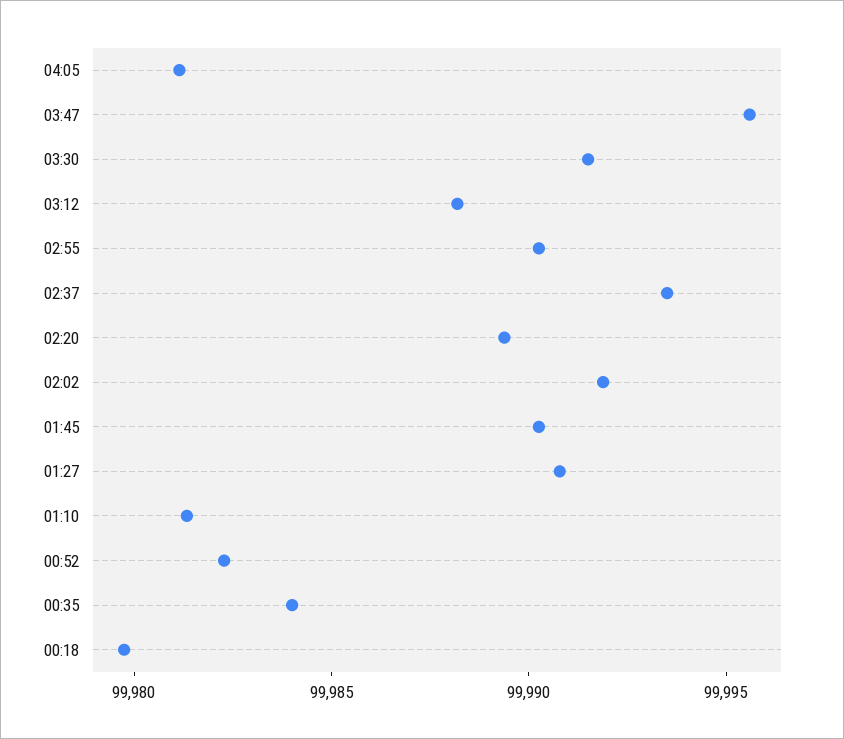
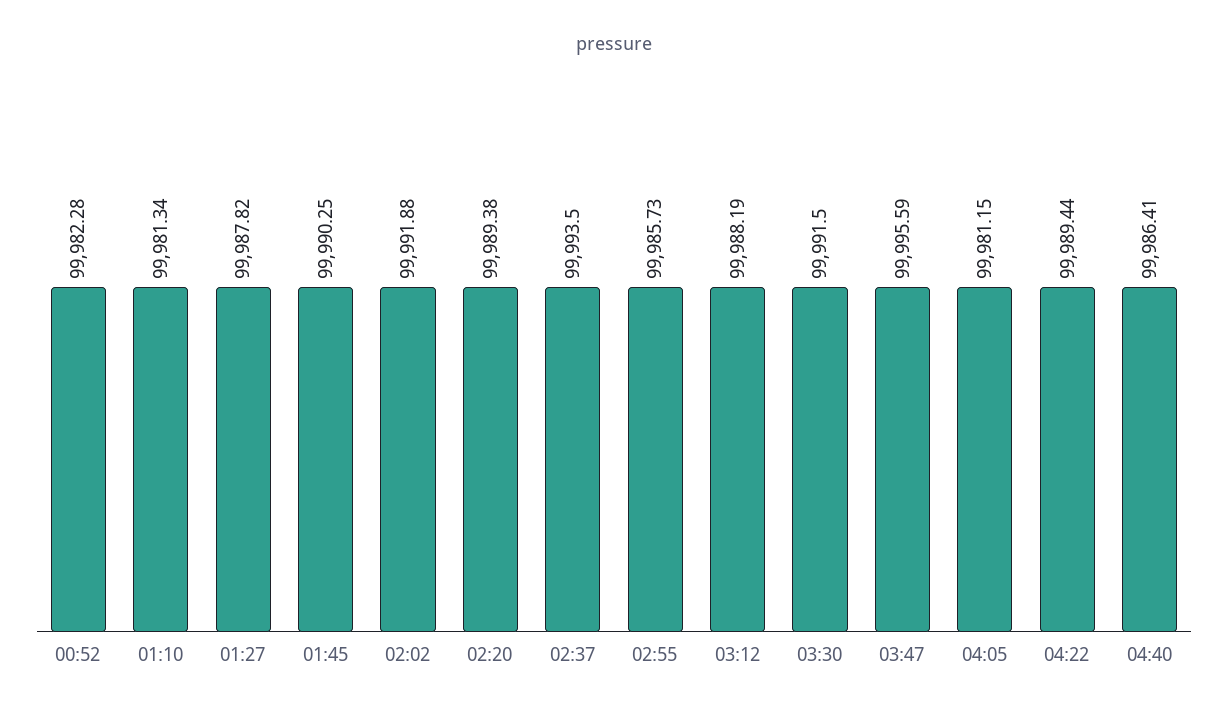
02:55: 99990 -> 99985.73
01:27: 99991 -> 99987.82
00:35: 99984 -> none
00:18: 99980 -> none
04:22: none -> 99989.44
04:40: none -> 99986.41

